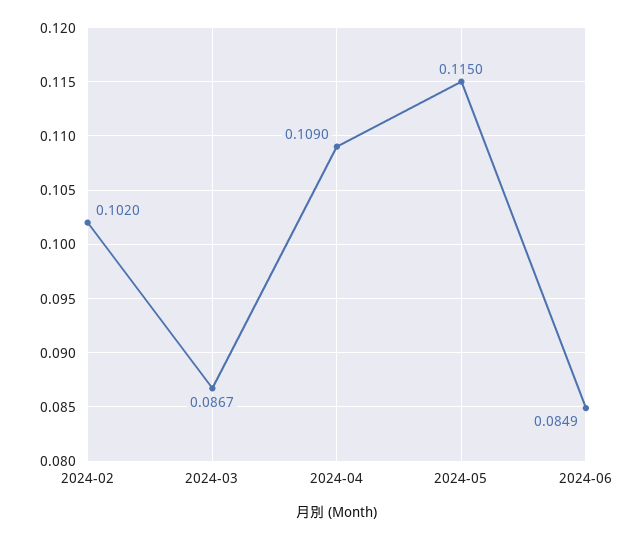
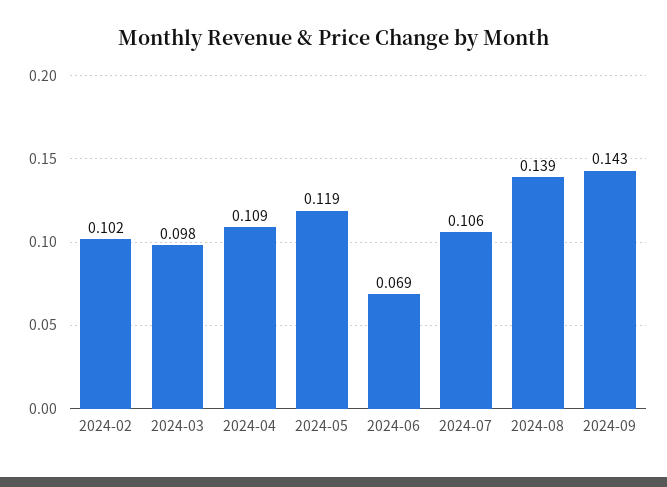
2024-03: 0.0867 -> 0.098
2024-05: 0.115 -> 0.119
2024-06: 0.0849 -> 0.069
2024-07: none -> 0.106
2024-08: none -> 0.139
2024-09: none -> 0.143

